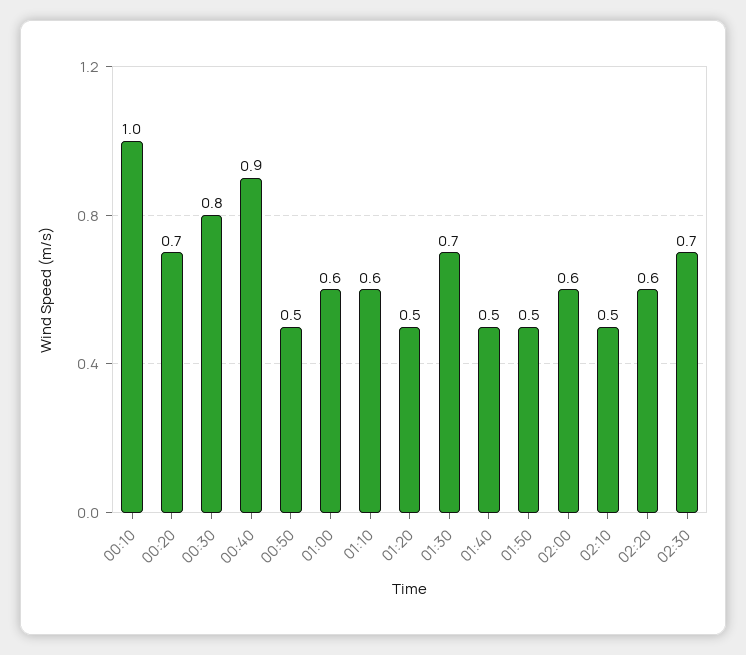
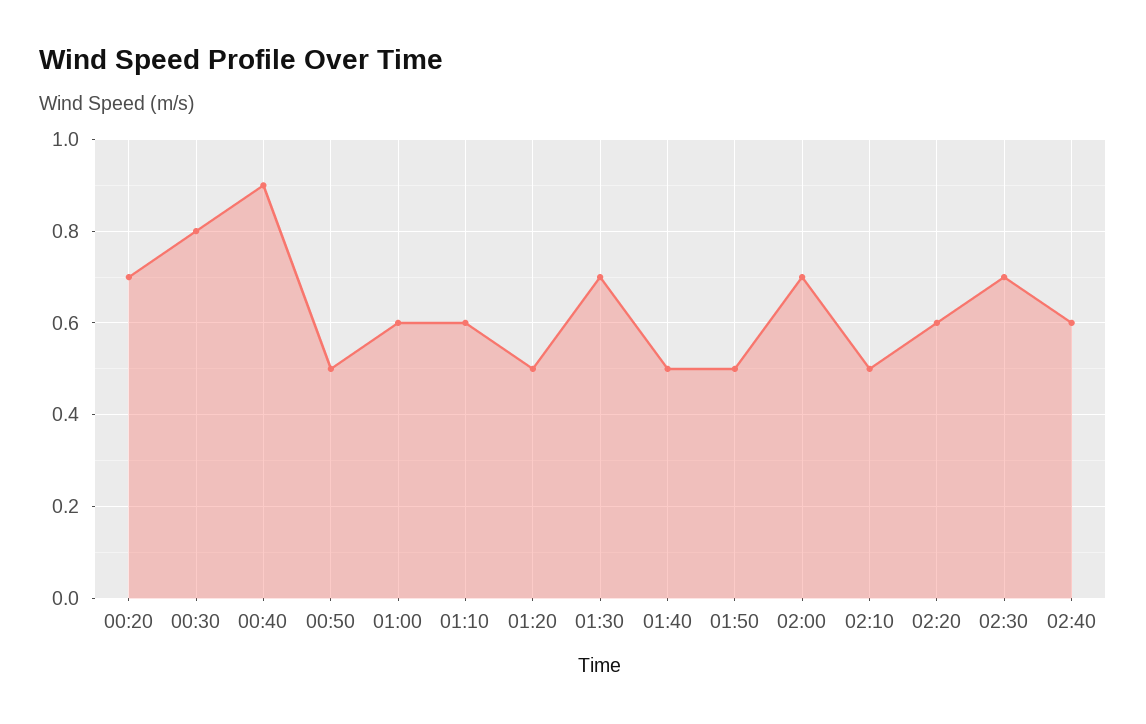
00:10: 1 -> none
02:00: 0.6 -> 0.7
02:40: none -> 0.6

